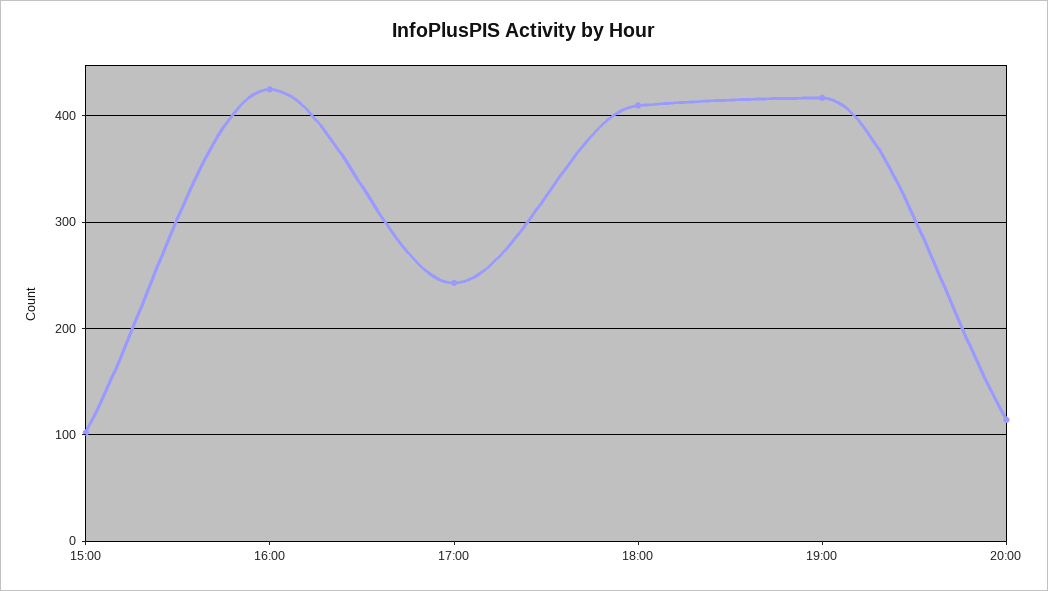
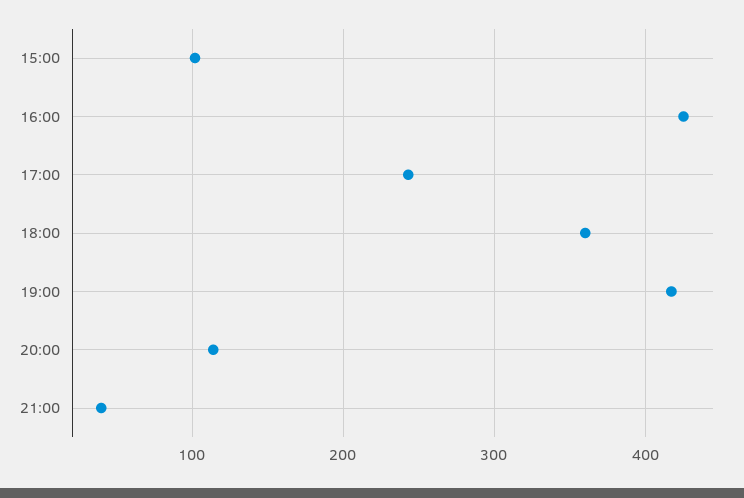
18:00: 410 -> 360
21:00: none -> 40

